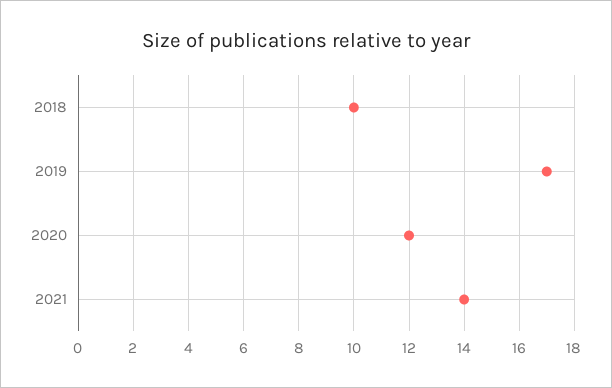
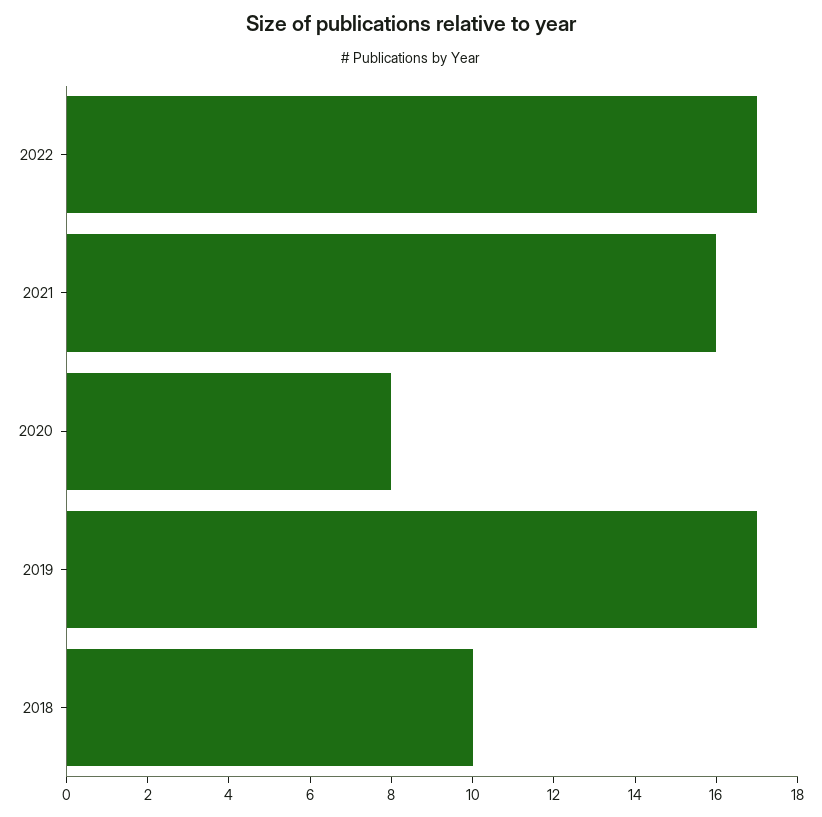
2020: 12 -> 8
2021: 14 -> 16
2022: none -> 17

